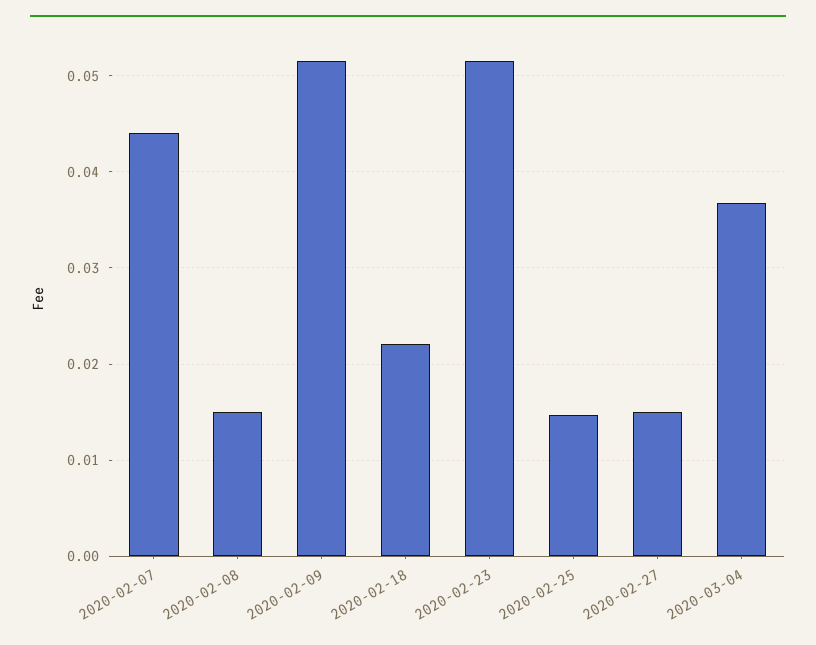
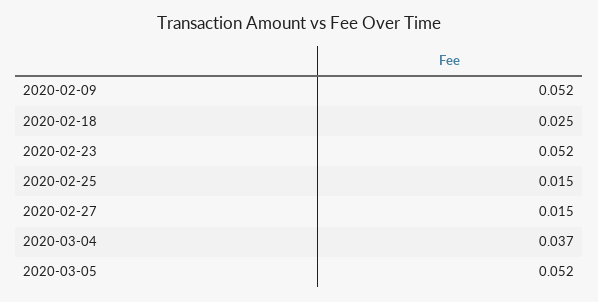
2020-02-07: 0.044 -> none
2020-02-08: 0.015 -> none
2020-02-18: 0.022 -> 0.025
2020-03-05: none -> 0.052

